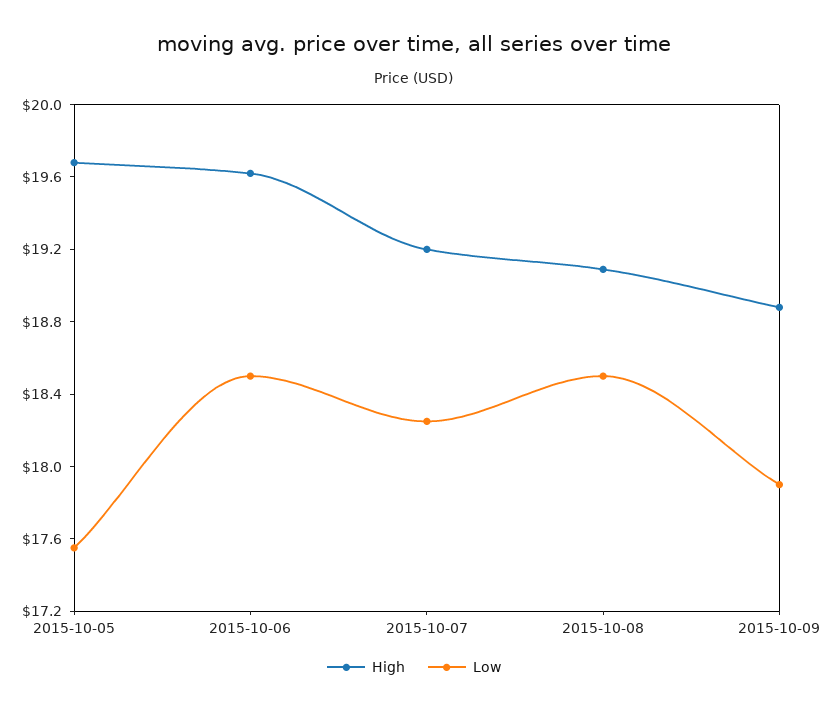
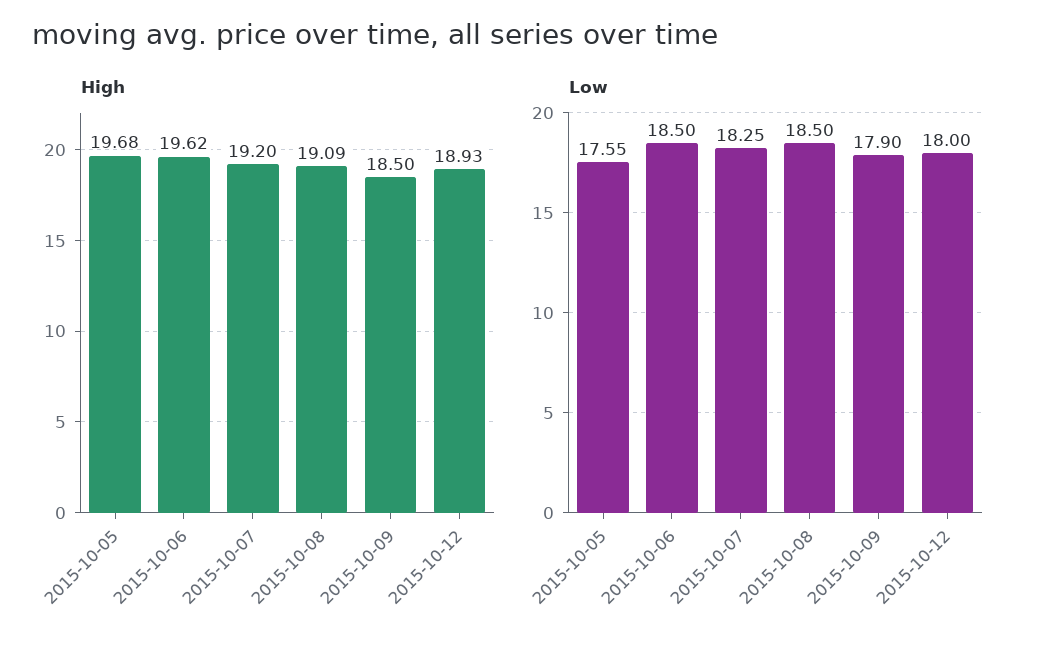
High, 2015-10-09: 18.9 -> 18.5
High, 2015-10-12: none -> 18.93
Low, 2015-10-12: none -> 18

